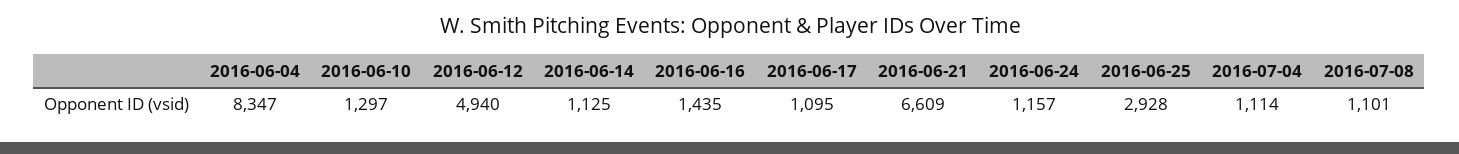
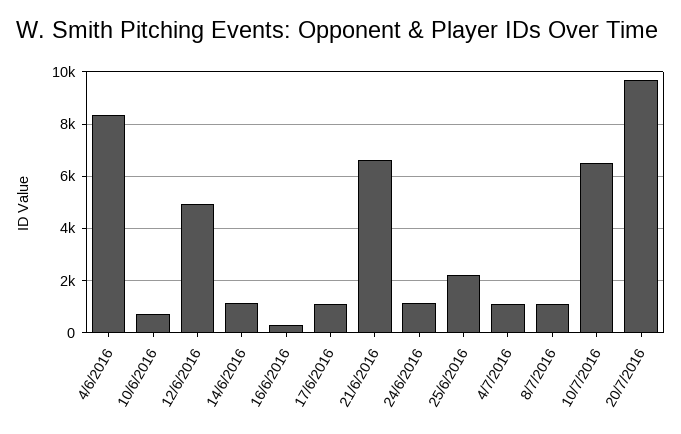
2016-06-10: 1297 -> 750
2016-06-16: 1435 -> 250
2016-06-25: 2928 -> 2250
10/7/2016: none -> 6500
20/7/2016: none -> 9750

